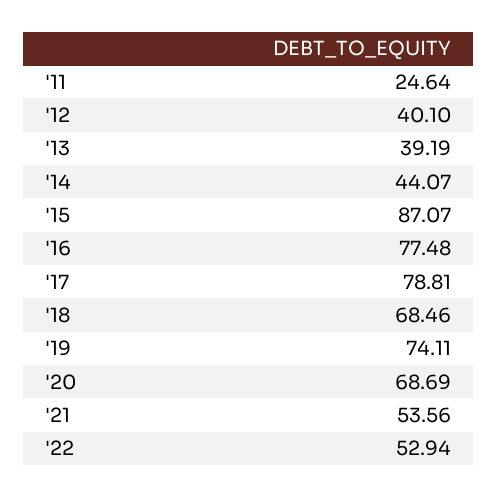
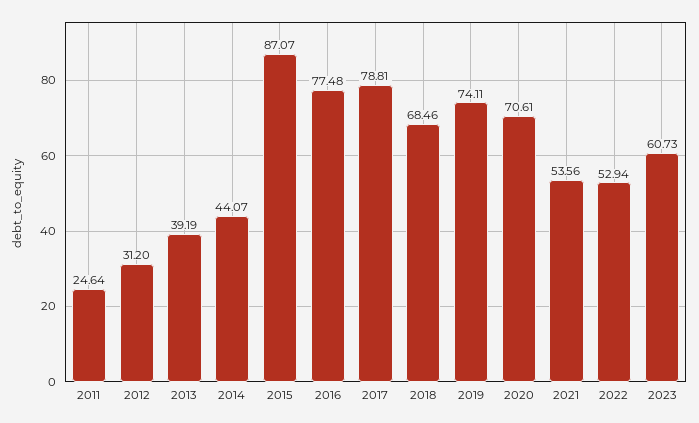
'12: 40.1 -> 31.2
'20: 68.69 -> 70.61
2023: none -> 60.73

